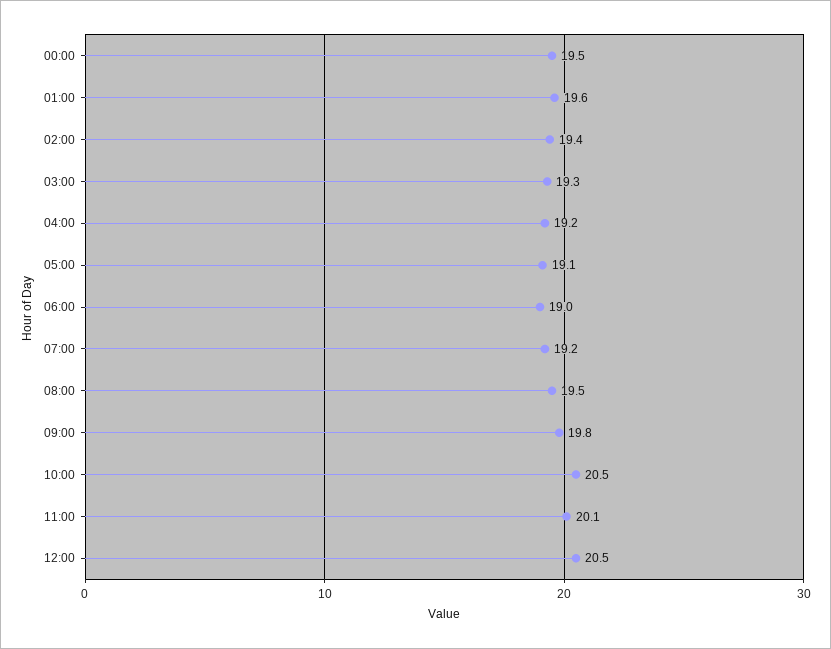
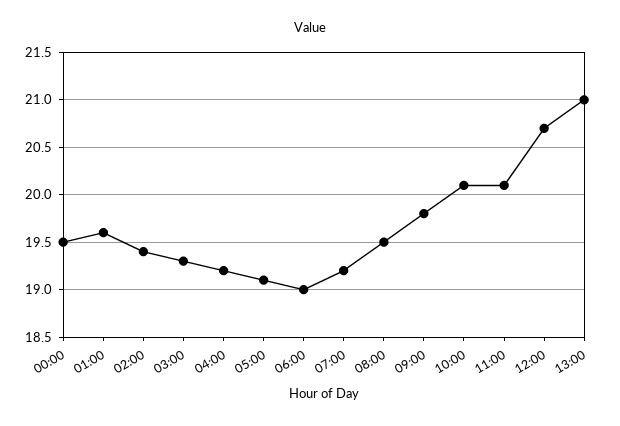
10:00: 20.5 -> 20.1
12:00: 20.5 -> 20.7
13:00: none -> 21

